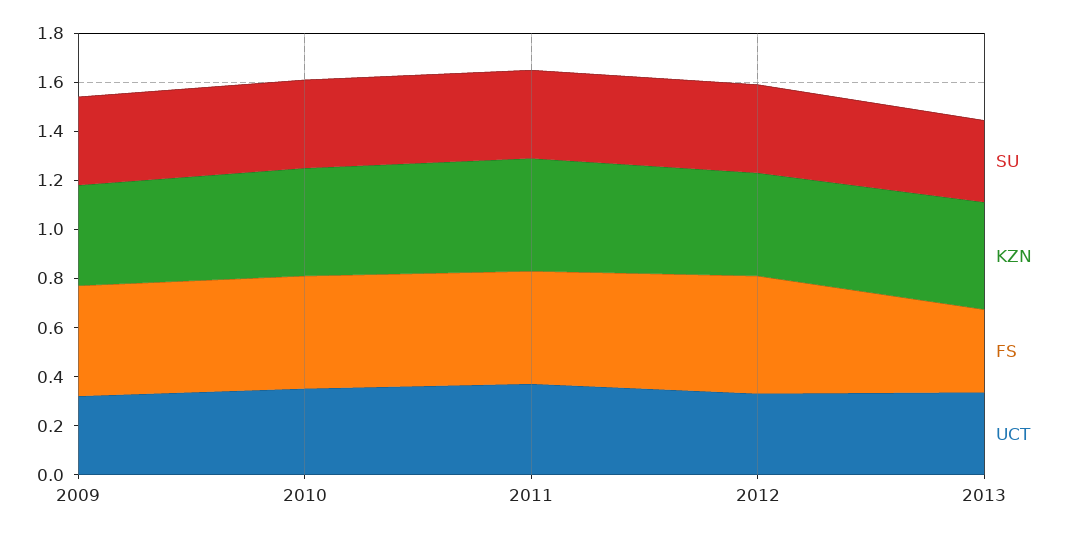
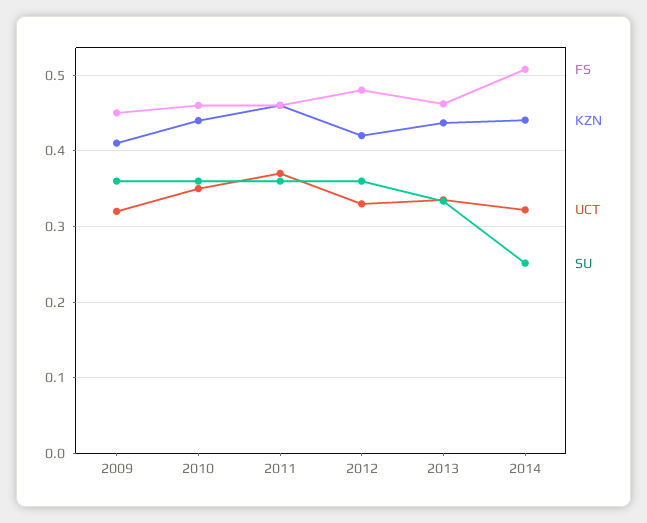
FS, 2013: 0.35 -> 0.46
FS, 2014: none -> 0.51
KZN, 2014: none -> 0.44
UCT, 2014: none -> 0.32
SU, 2014: none -> 0.25

